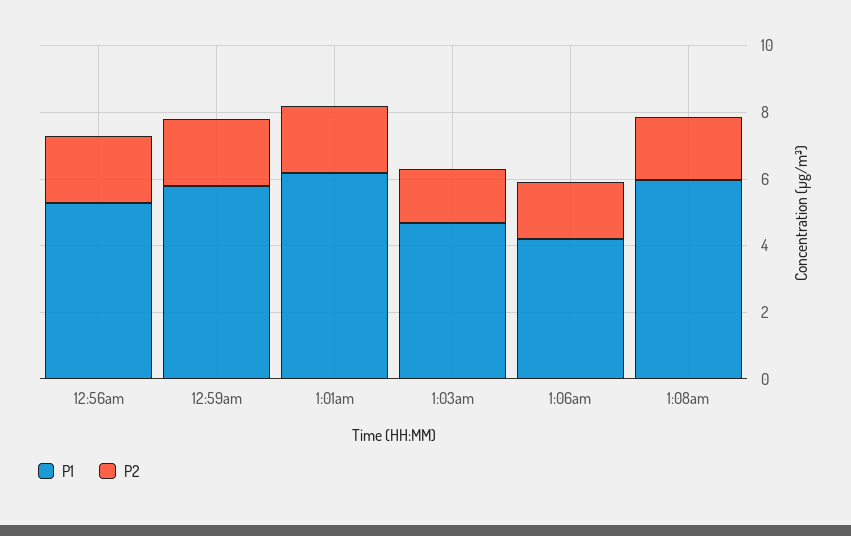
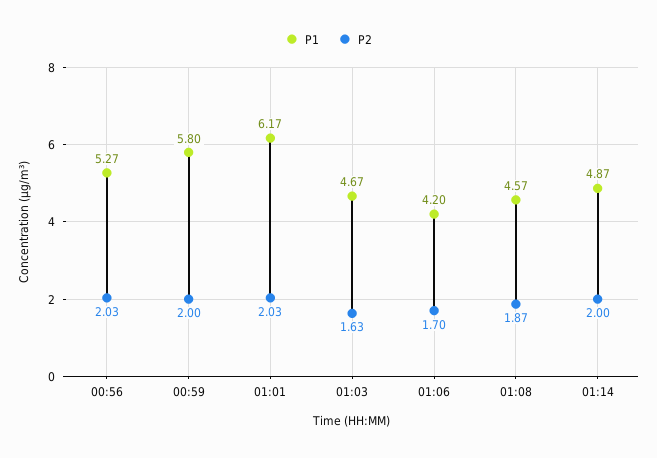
P1, 1:08am: 6 -> 4.57
P1, 01:14: none -> 4.87
P2, 01:14: none -> 2

